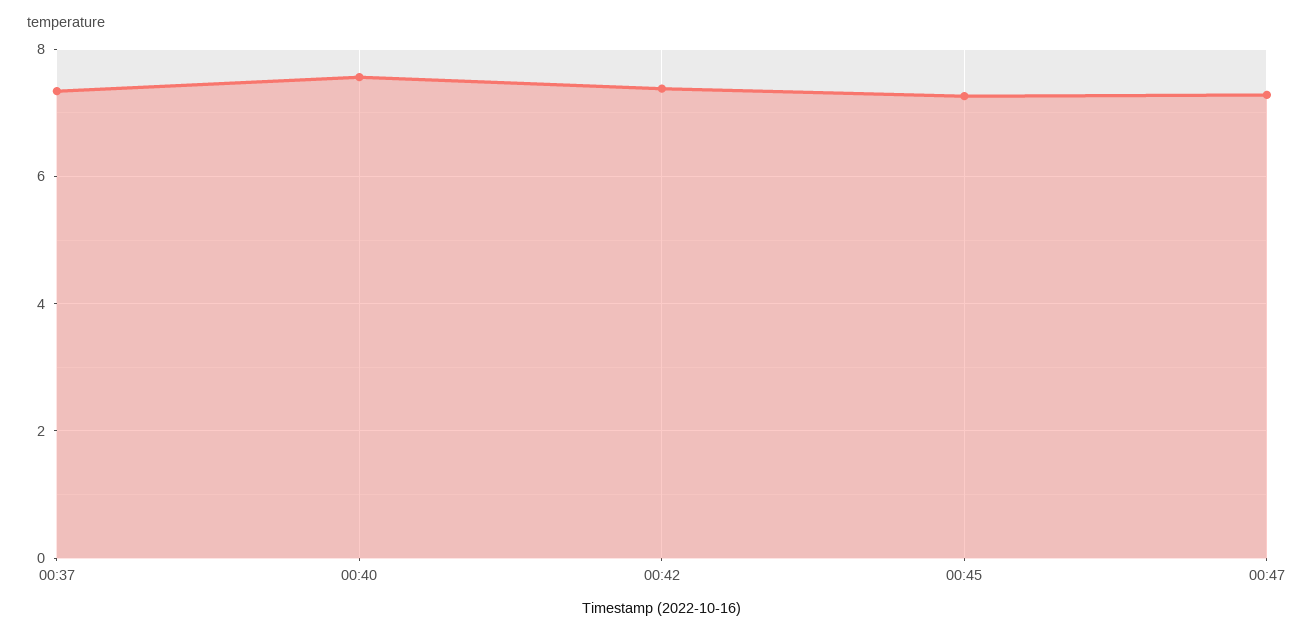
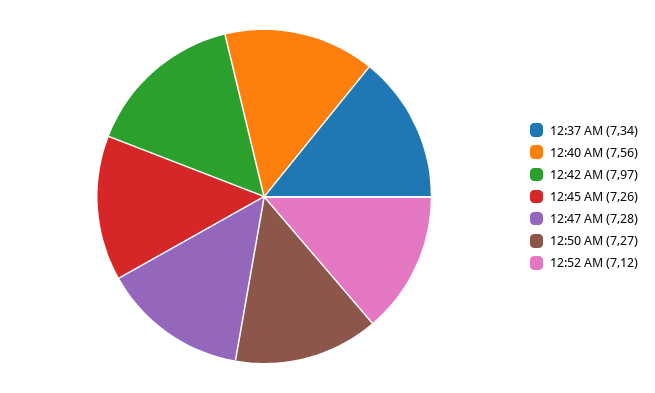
00:42: 7.4 -> 7.97
12:50 AM: none -> 7.27
12:52 AM: none -> 7.12

